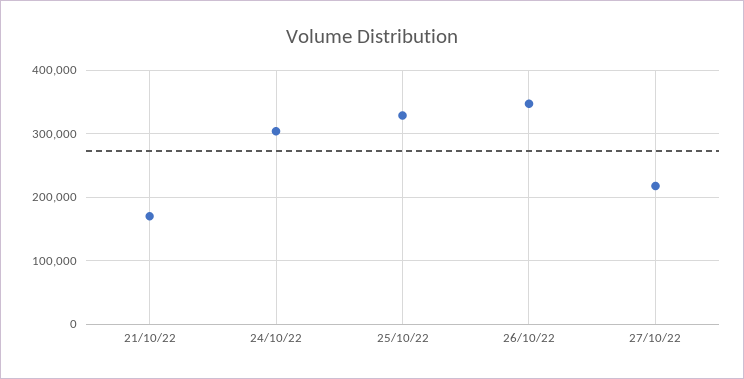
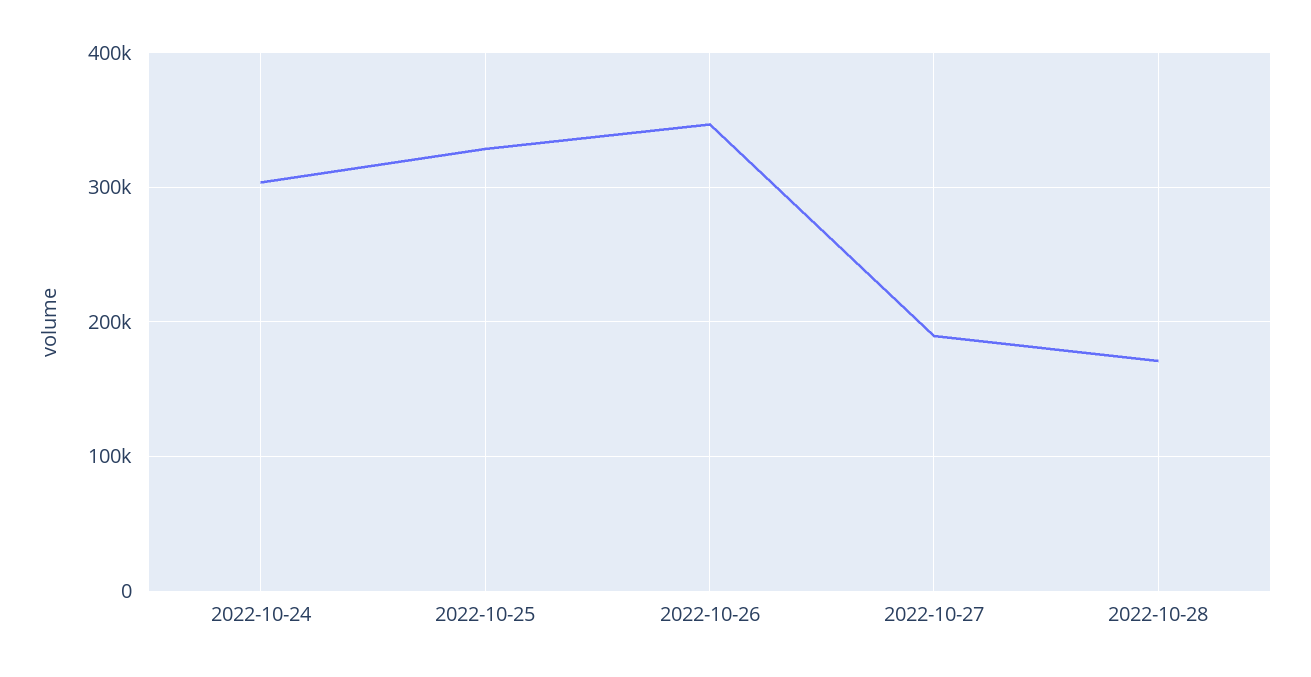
21/10/22: 170000 -> none
27/10/22: 220000 -> 190000
2022-10-28: none -> 170000

